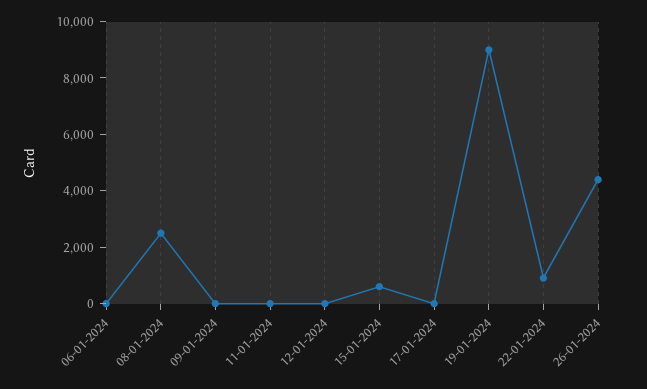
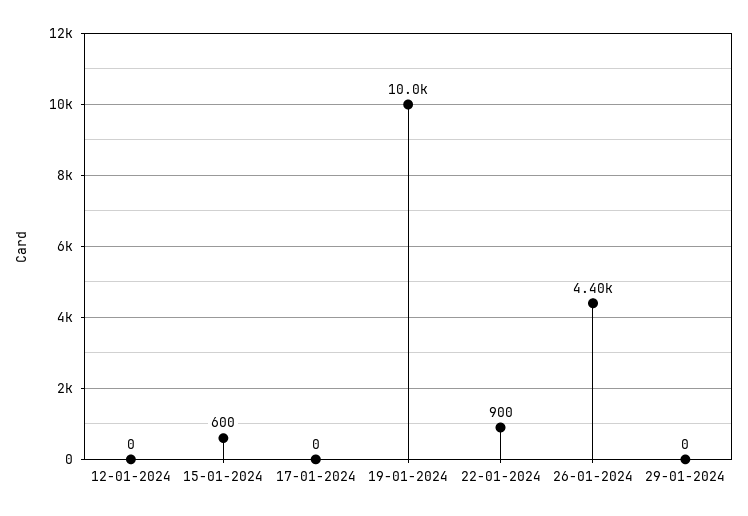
06-01-2024: 0 -> none
08-01-2024: 2500 -> none
09-01-2024: 0 -> none
11-01-2024: 0 -> none
19-01-2024: 9000 -> 10000
29-01-2024: none -> 0

